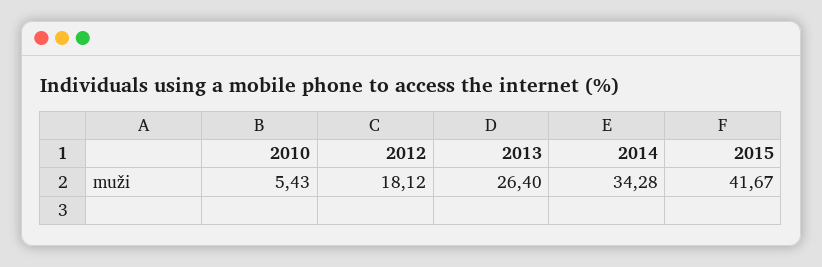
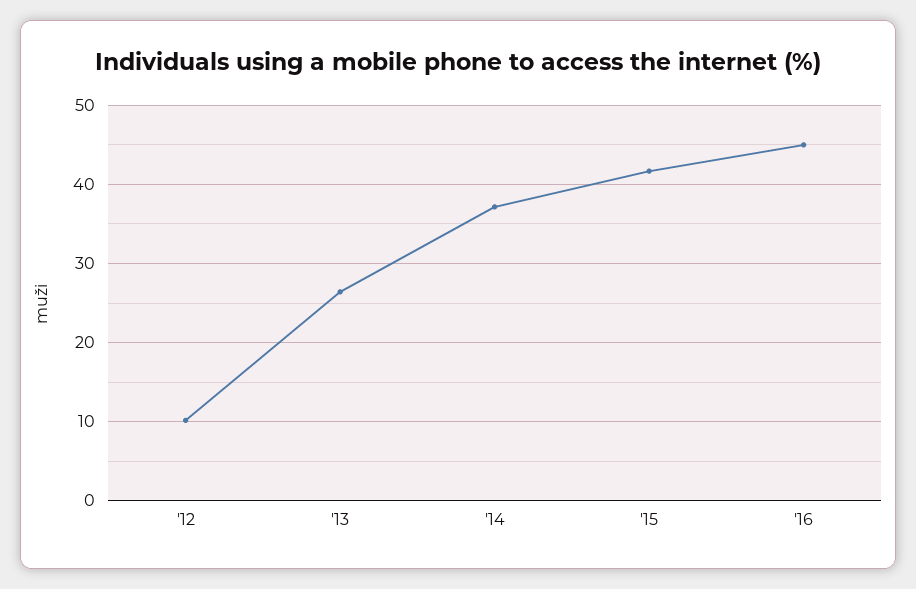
2010: 5.43 -> none
2012: 18.12 -> 10
2014: 34.28 -> 37
'16: none -> 45

